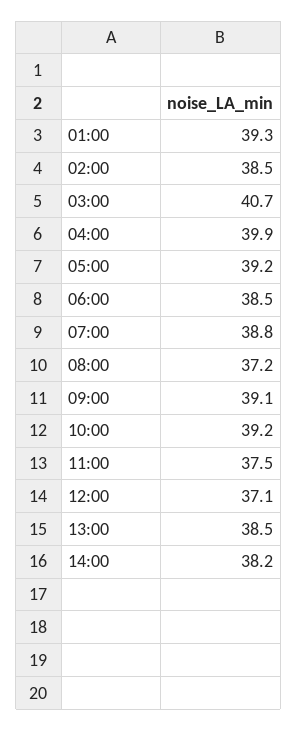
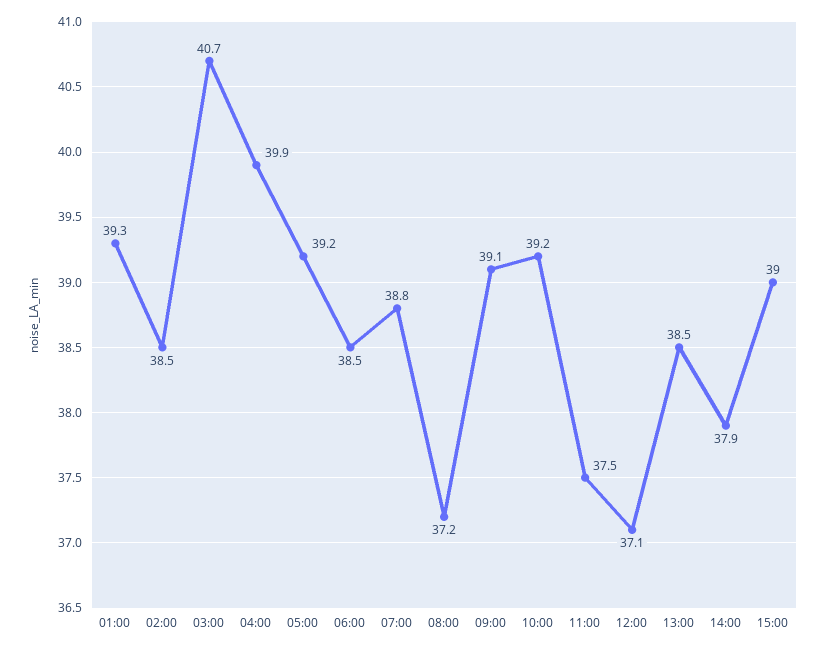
14:00: 38.2 -> 37.9
15:00: none -> 39

